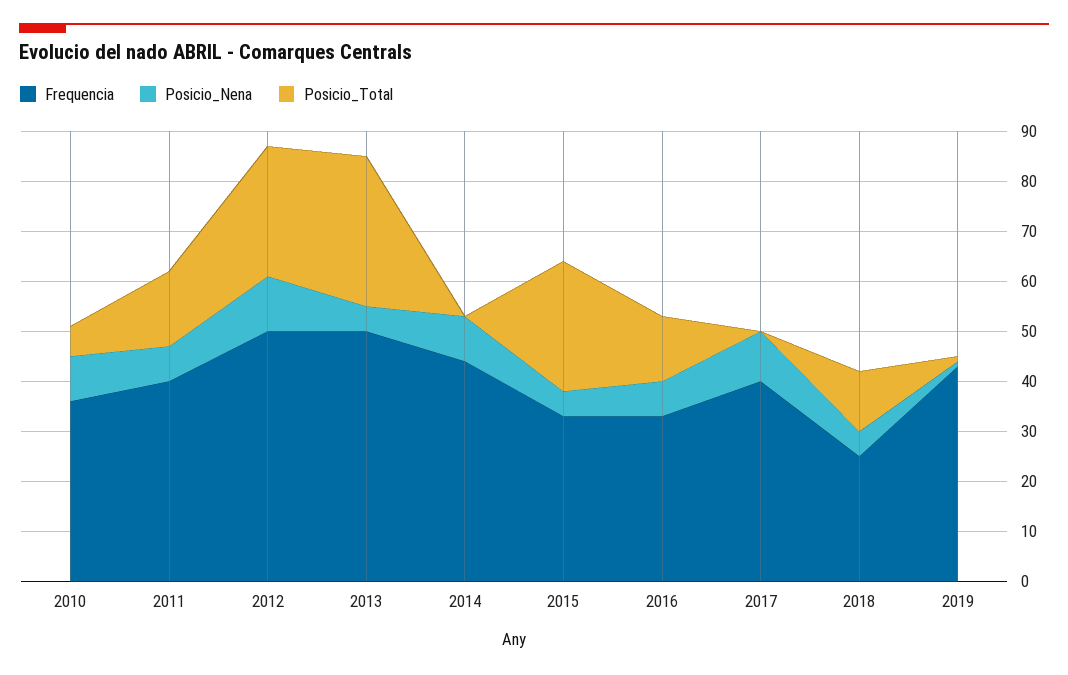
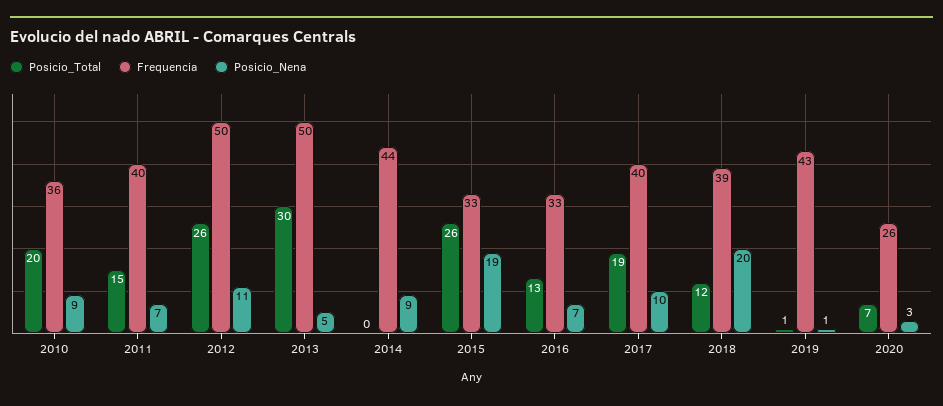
Posicio_Total, 2010: 5 -> 20
Posicio_Nena, 2015: 5 -> 19
Posicio_Total, 2017: 0 -> 19
Frequencia, 2018: 25 -> 39
Posicio_Nena, 2018: 5 -> 20
Posicio_Total, 2020: none -> 7
Frequencia, 2020: none -> 26
Posicio_Nena, 2020: none -> 3

